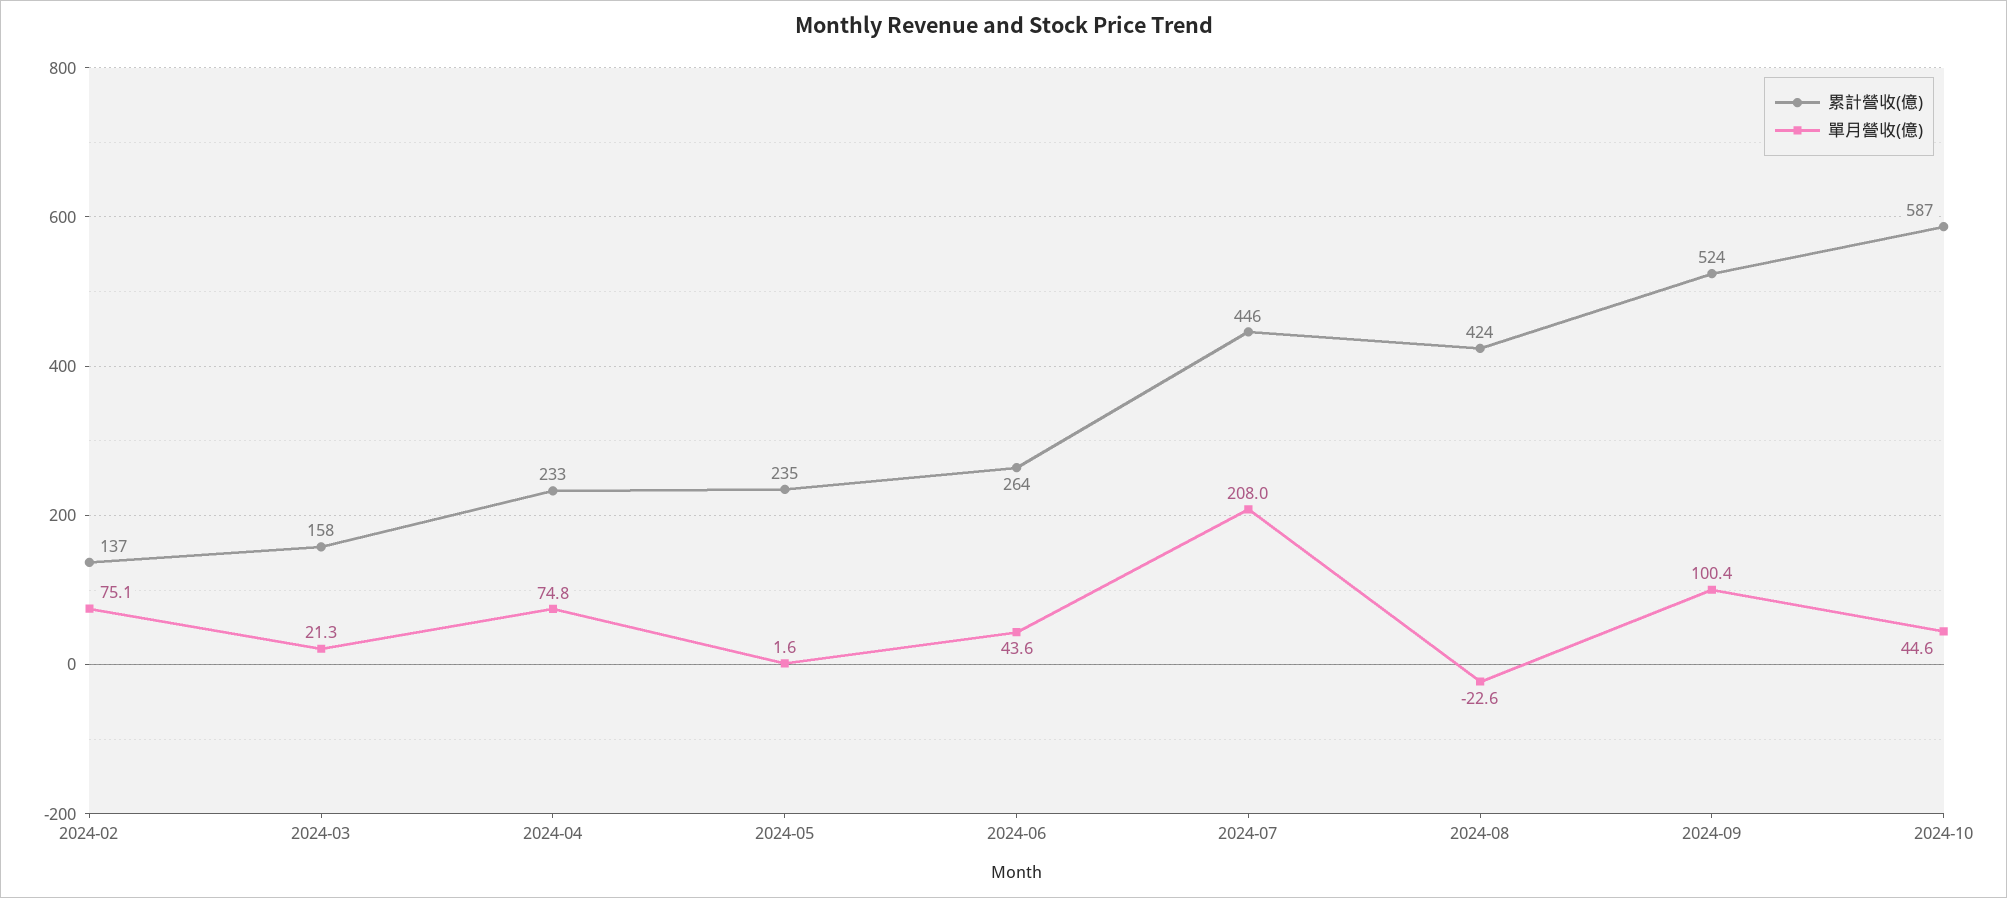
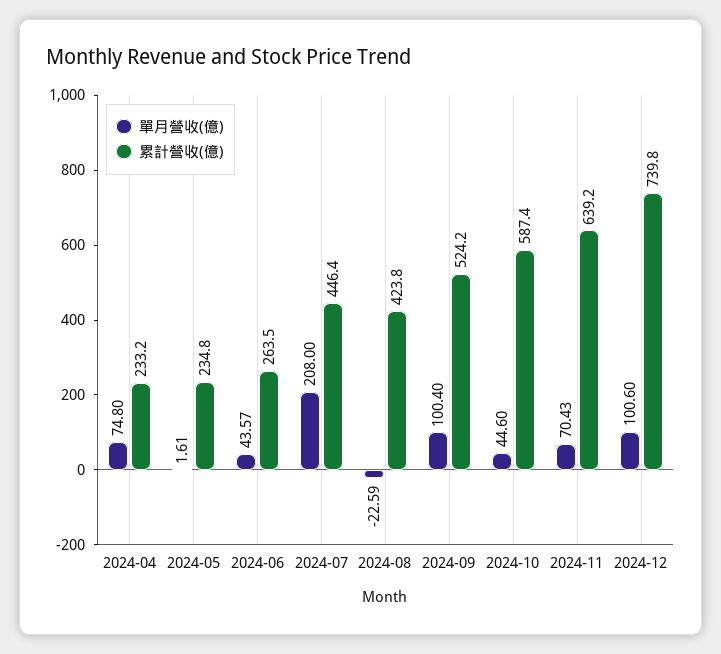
累計營收(億), 2024-02: 137 -> none
單月營收(億), 2024-02: 75.1 -> none
累計營收(億), 2024-03: 158 -> none
單月營收(億), 2024-03: 21.3 -> none
單月營收(億), 2024-11: none -> 70.43
累計營收(億), 2024-11: none -> 639.2
單月營收(億), 2024-12: none -> 100.6
累計營收(億), 2024-12: none -> 739.8

